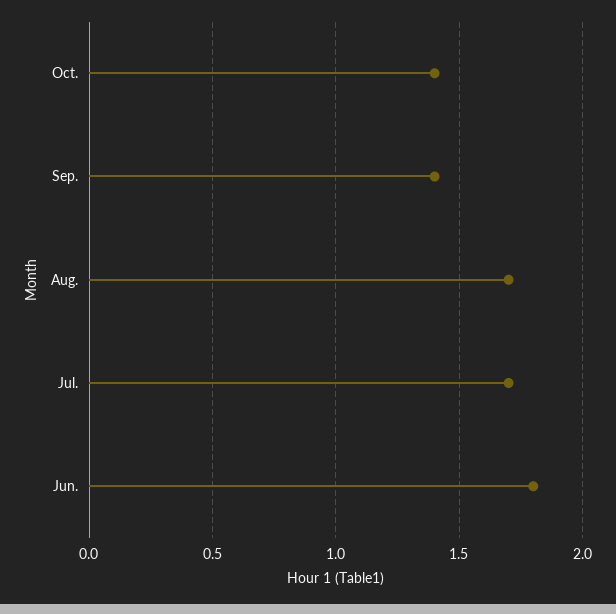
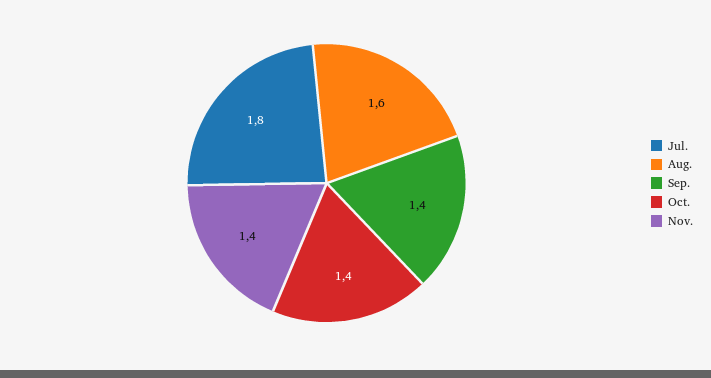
Aug.: 1.7 -> 1.6
Jul.: 1.7 -> 1.8
Jun.: 1.8 -> none
Nov.: none -> 1.4

